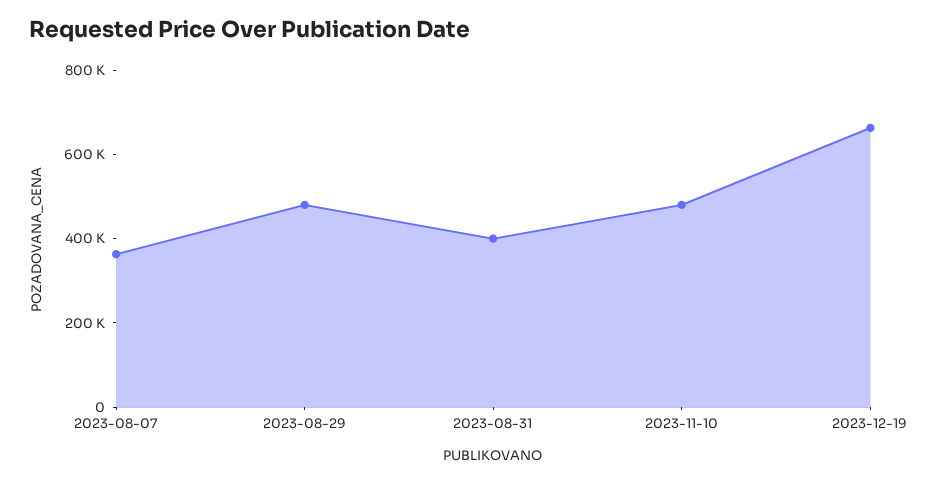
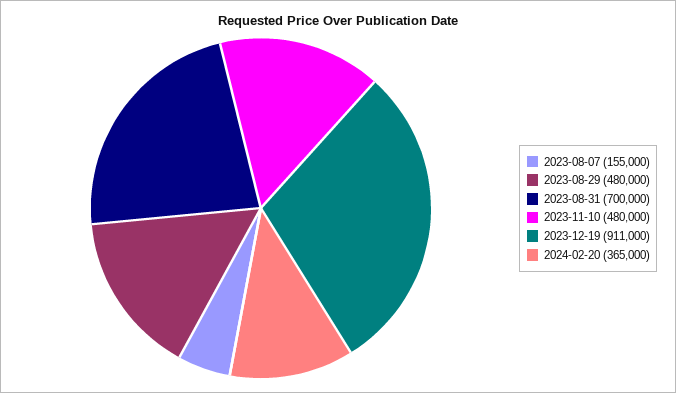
2023-08-07: 350000 -> 155000
2023-08-31: 400000 -> 700000
2023-12-19: 650000 -> 911000
2024-02-20: none -> 365000

